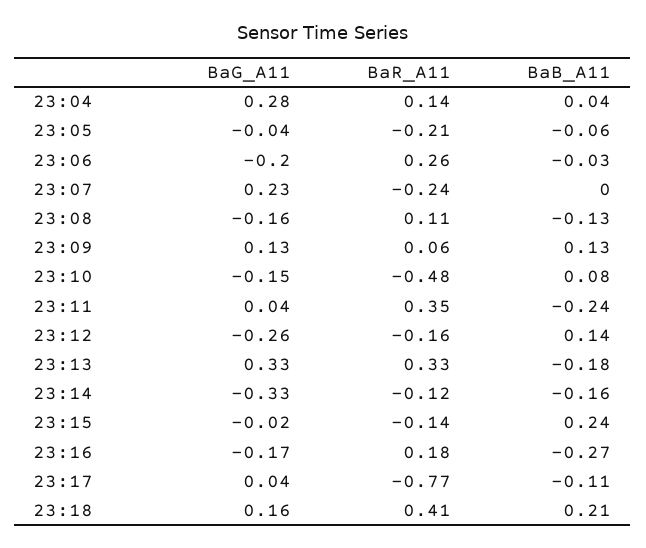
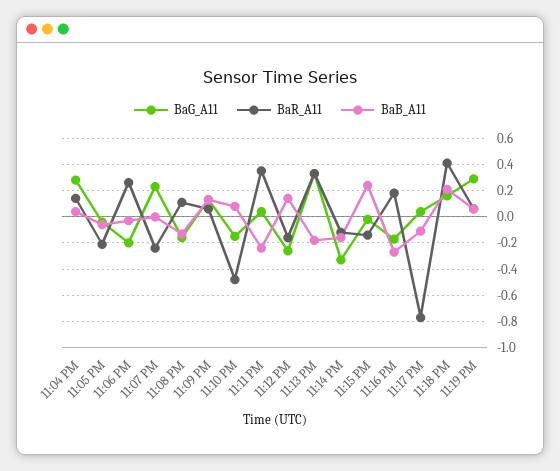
BaG_A11, 11:19 PM: none -> 0.3
BaR_A11, 11:19 PM: none -> 0.05
BaB_A11, 11:19 PM: none -> 0.05

